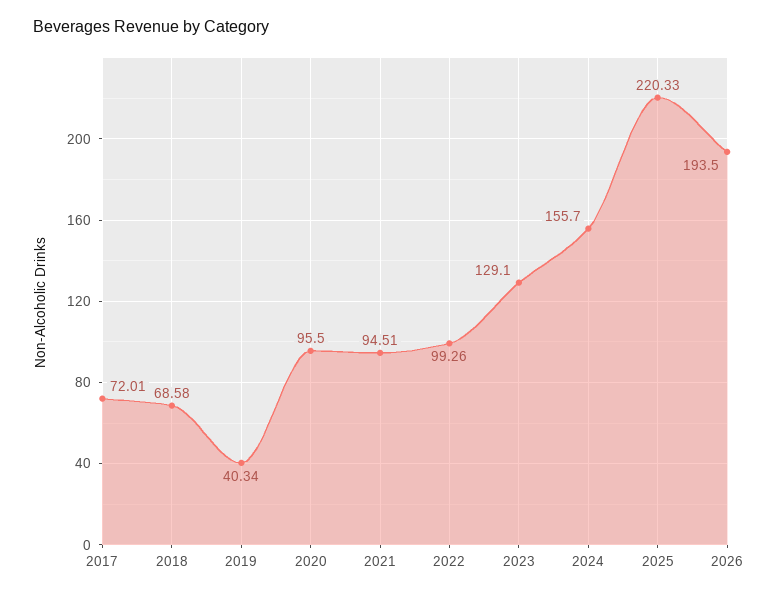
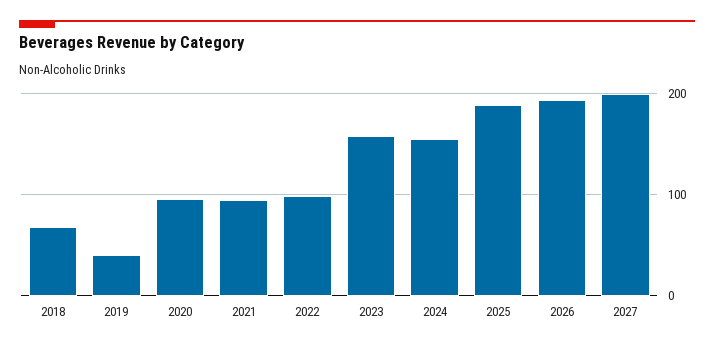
2017: 72.01 -> none
2023: 129.1 -> 160
2025: 220.33 -> 190
2027: none -> 200

